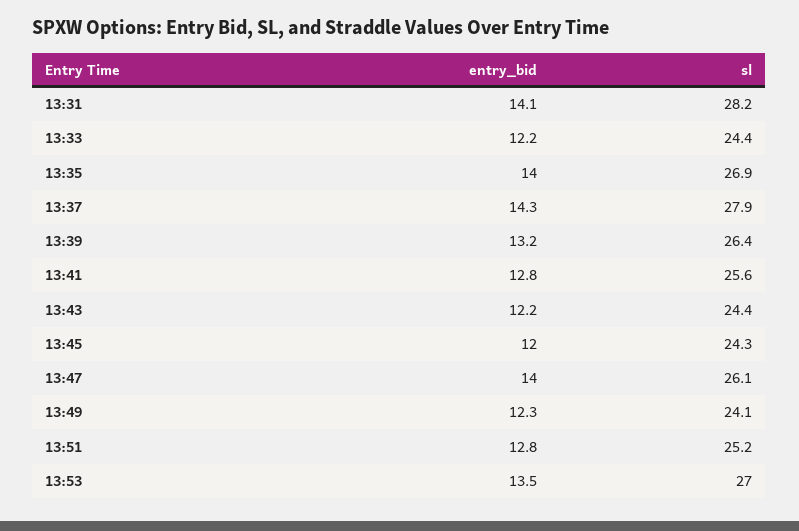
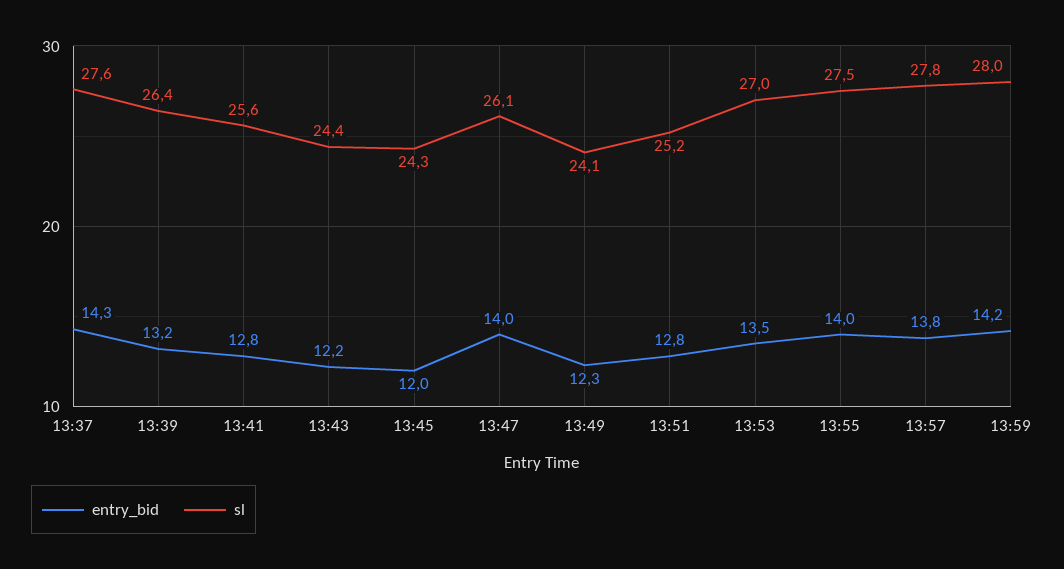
entry_bid, 13:31: 14.1 -> none
sl, 13:31: 28.2 -> none
entry_bid, 13:33: 12.2 -> none
sl, 13:33: 24.4 -> none
entry_bid, 13:35: 14 -> none
sl, 13:35: 26.9 -> none
sl, 13:37: 27.9 -> 27.6
entry_bid, 13:55: none -> 14
sl, 13:55: none -> 27.5
entry_bid, 13:57: none -> 13.8
sl, 13:57: none -> 27.8
entry_bid, 13:59: none -> 14.2
sl, 13:59: none -> 28

